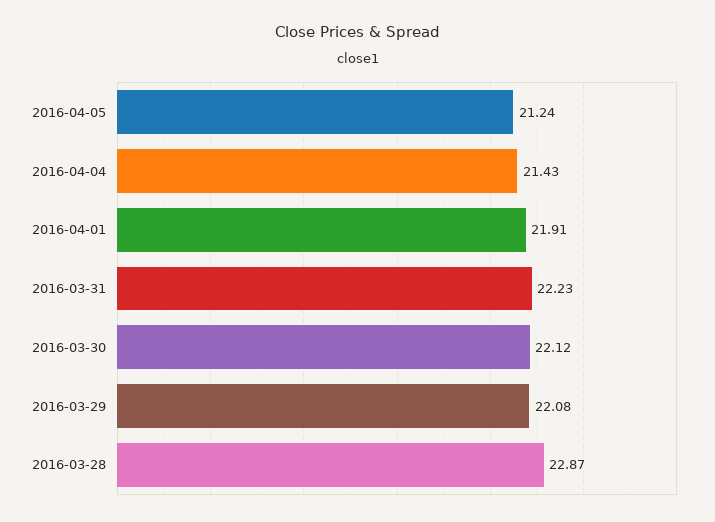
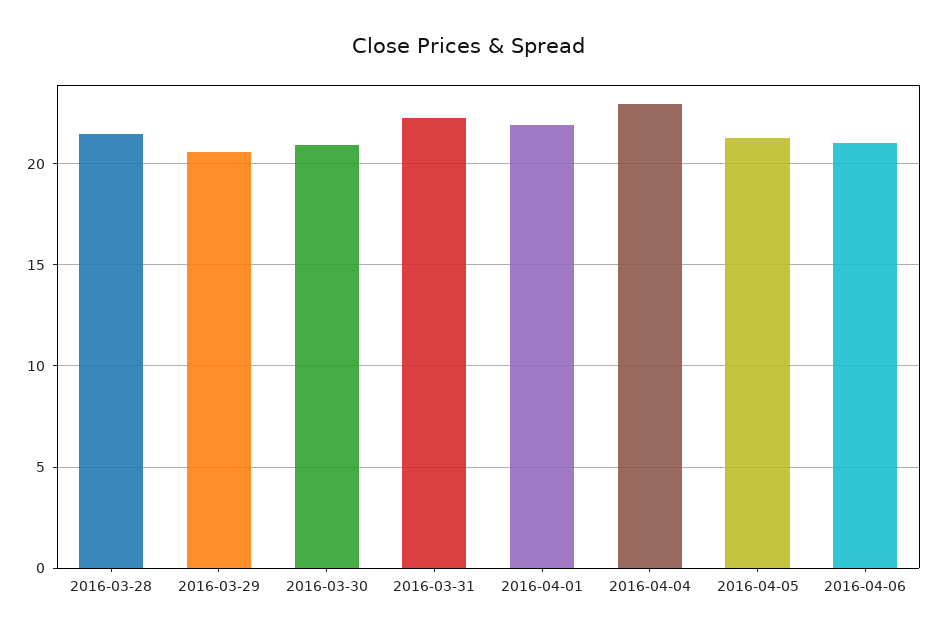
2016-04-04: 21.43 -> 23
2016-03-30: 22.12 -> 21
2016-03-29: 22.08 -> 20.5
2016-03-28: 22.87 -> 21.5
2016-04-06: none -> 21

